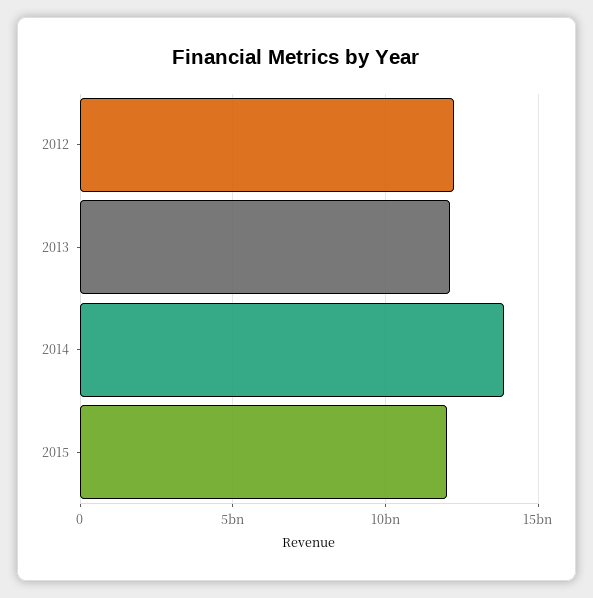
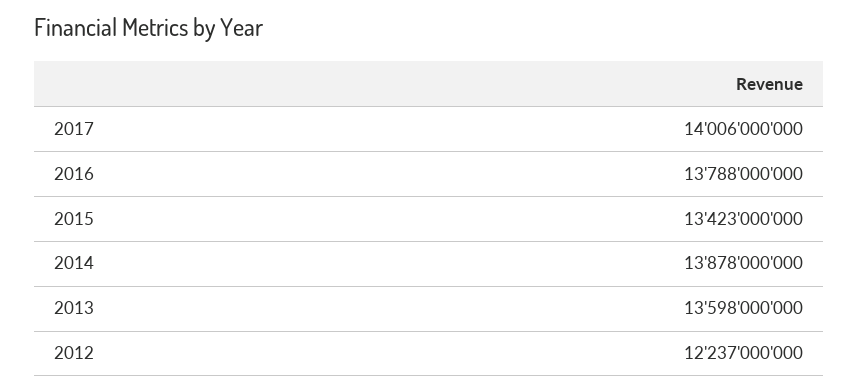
2013: 12000000000 -> 13598000000
2015: 12000000000 -> 13423000000
2017: none -> 14006000000
2016: none -> 13788000000

